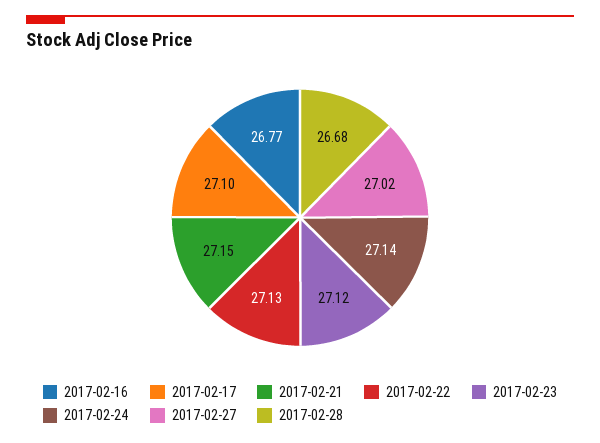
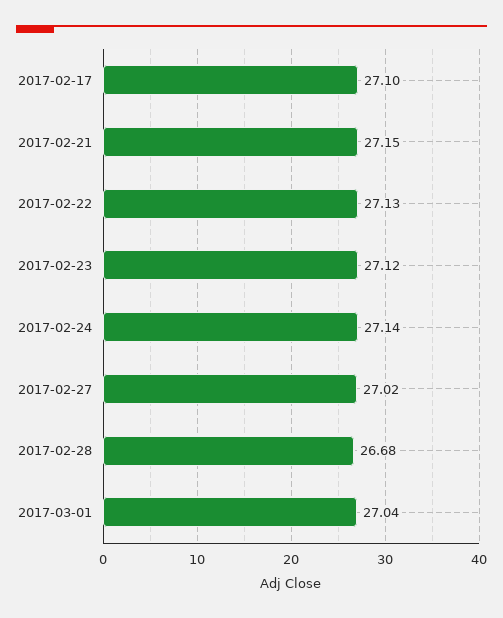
2017-02-16: 26.77 -> none
2017-03-01: none -> 27.04

